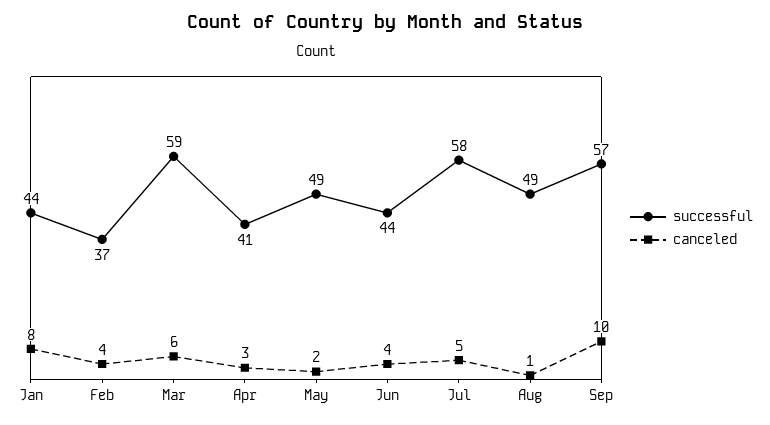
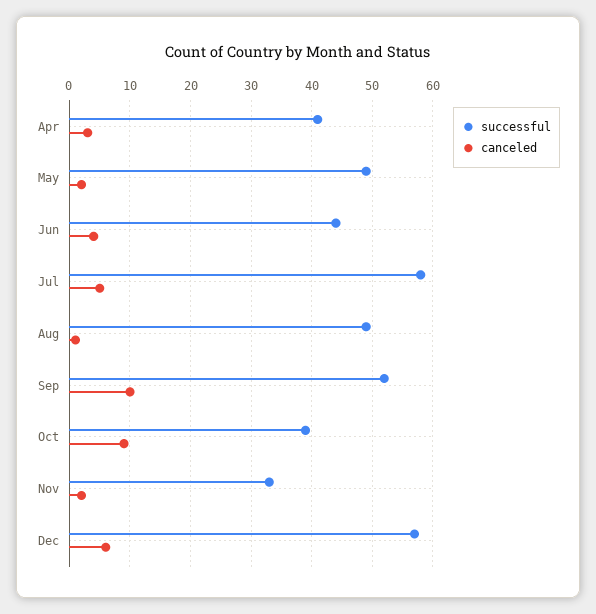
successful, Jan: 44 -> none
canceled, Jan: 8 -> none
successful, Feb: 37 -> none
canceled, Feb: 4 -> none
successful, Mar: 59 -> none
canceled, Mar: 6 -> none
successful, Sep: 57 -> 52
successful, Oct: none -> 39
canceled, Oct: none -> 9
successful, Nov: none -> 33
canceled, Nov: none -> 2
successful, Dec: none -> 57
canceled, Dec: none -> 6

